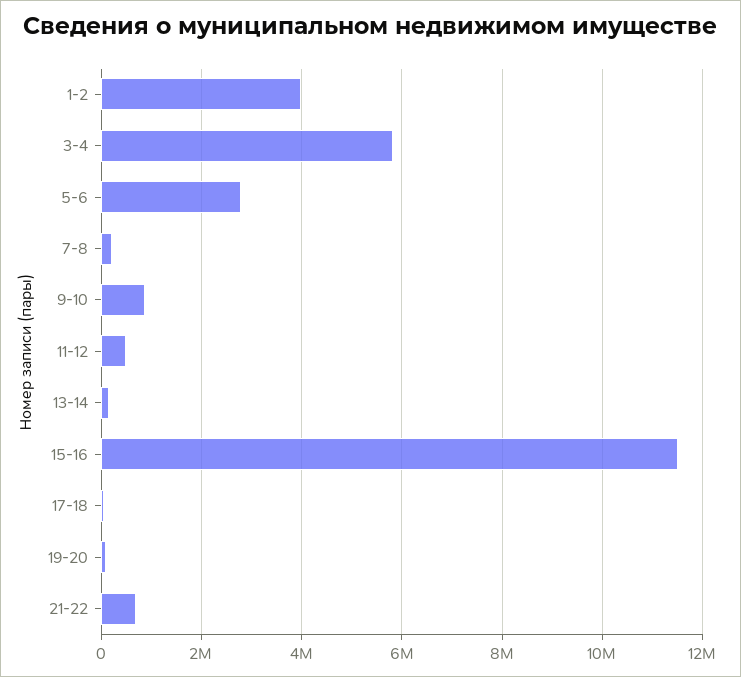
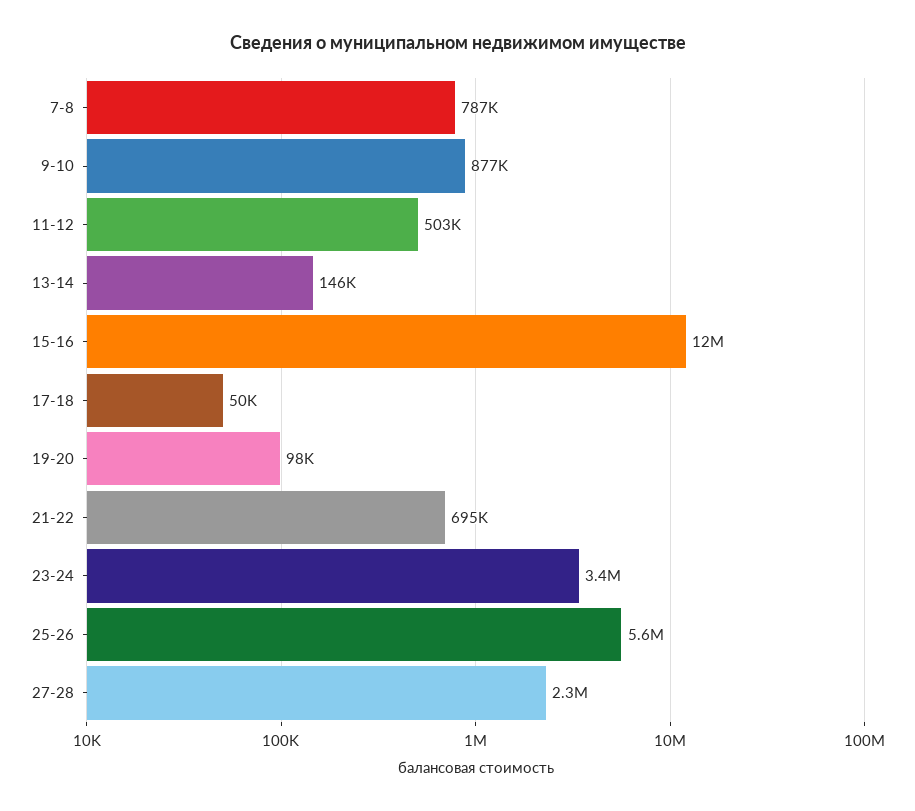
1-2: 4000000 -> none
3-4: 5800000 -> none
5-6: 2800000 -> none
7-8: 200000 -> 787000
23-24: none -> 3400000
25-26: none -> 5600000
27-28: none -> 2300000

